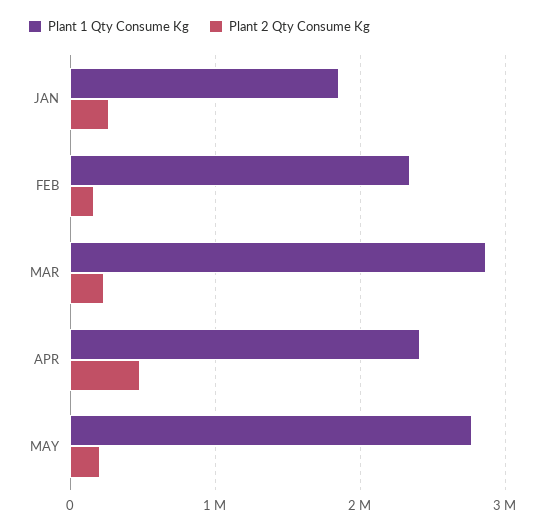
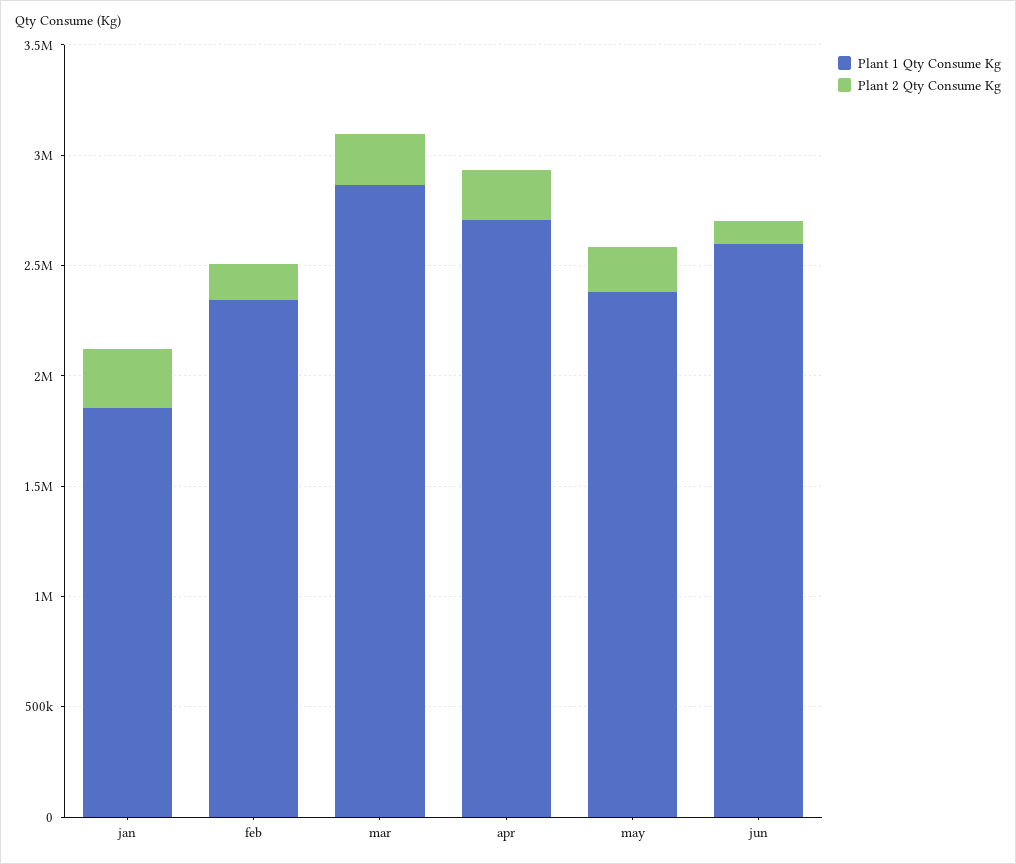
Plant 1 Qty Consume Kg, APR: 2400000 -> 2700000
Plant 2 Qty Consume Kg, APR: 500000 -> 200000
Plant 1 Qty Consume Kg, MAY: 2800000 -> 2400000
Plant 1 Qty Consume Kg, jun: none -> 2600000
Plant 2 Qty Consume Kg, jun: none -> 100000

